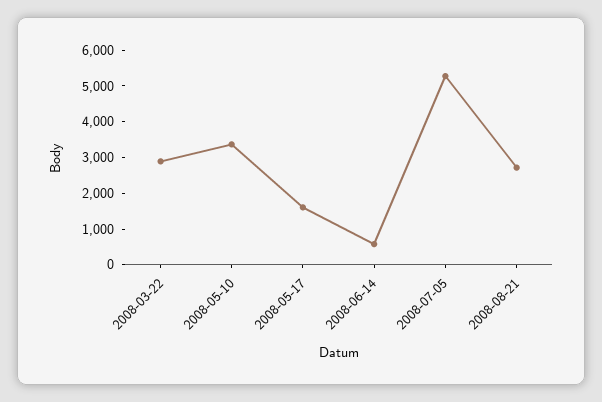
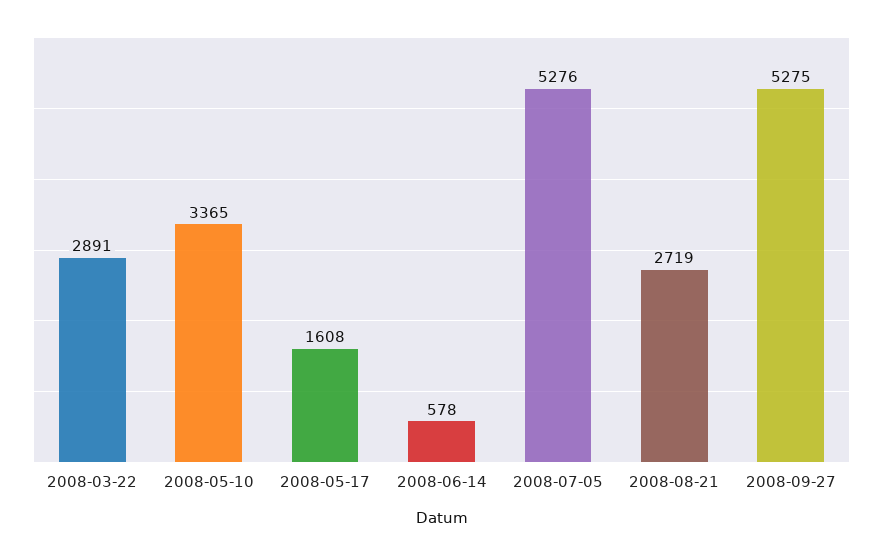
2008-09-27: none -> 5275

